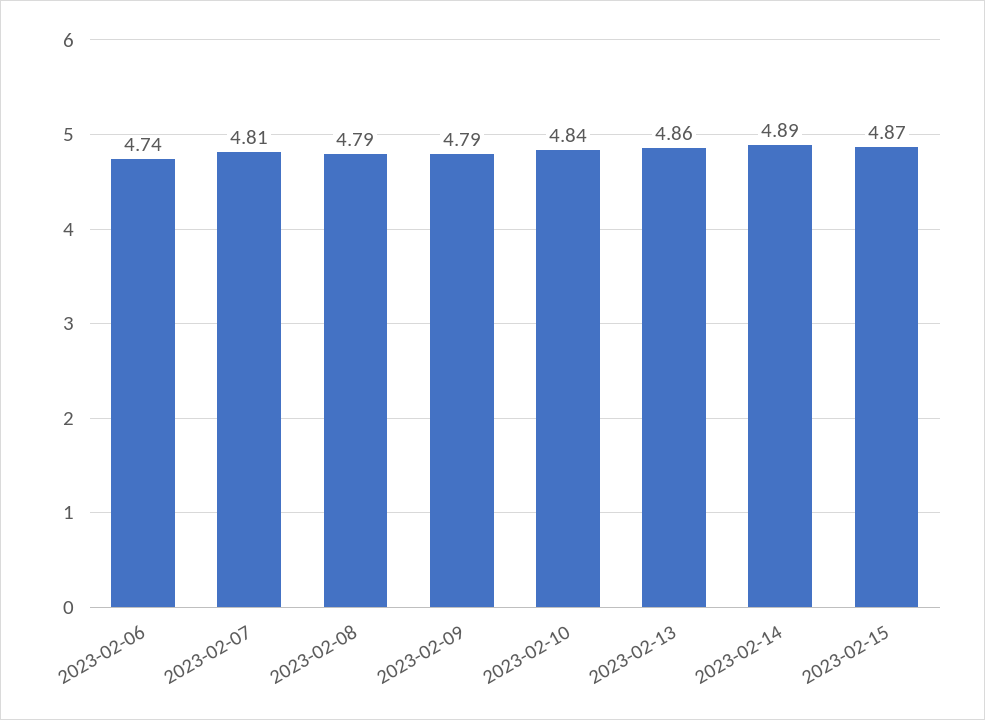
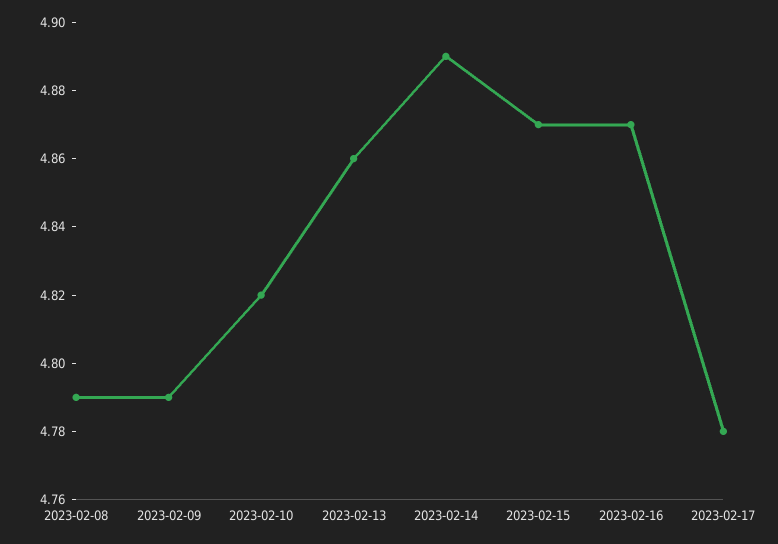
2023-02-06: 4.74 -> none
2023-02-07: 4.81 -> none
2023-02-10: 4.84 -> 4.82
2023-02-16: none -> 4.87
2023-02-17: none -> 4.78

